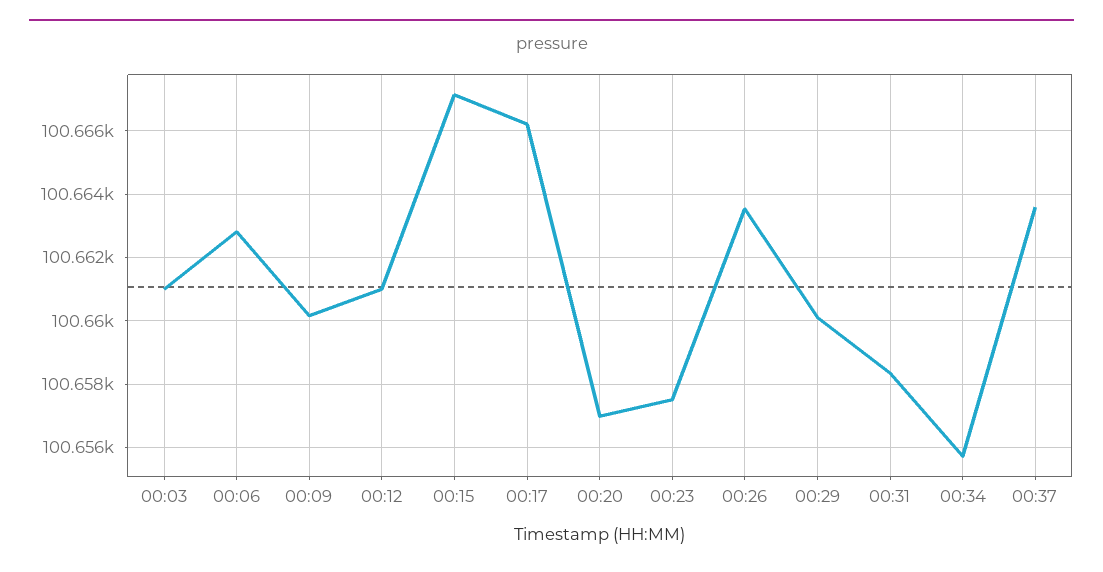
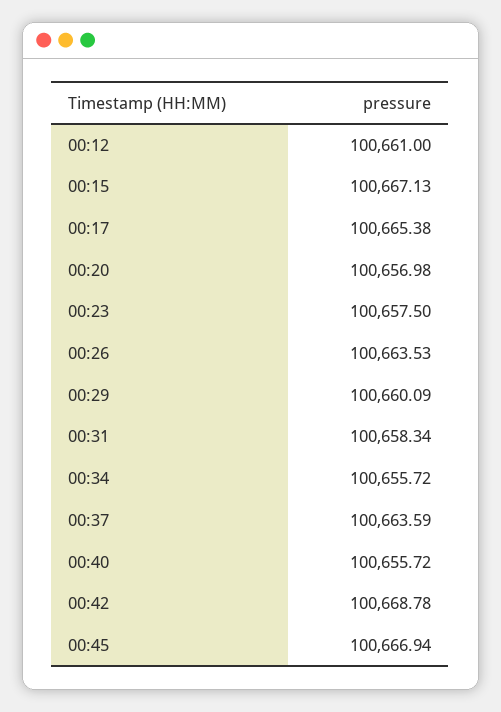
00:03: 100661 -> none
00:06: 100662.8 -> none
00:09: 100660.2 -> none
00:17: 100666.2 -> 100665.38
00:40: none -> 100655.72
00:42: none -> 100668.78
00:45: none -> 100666.94

